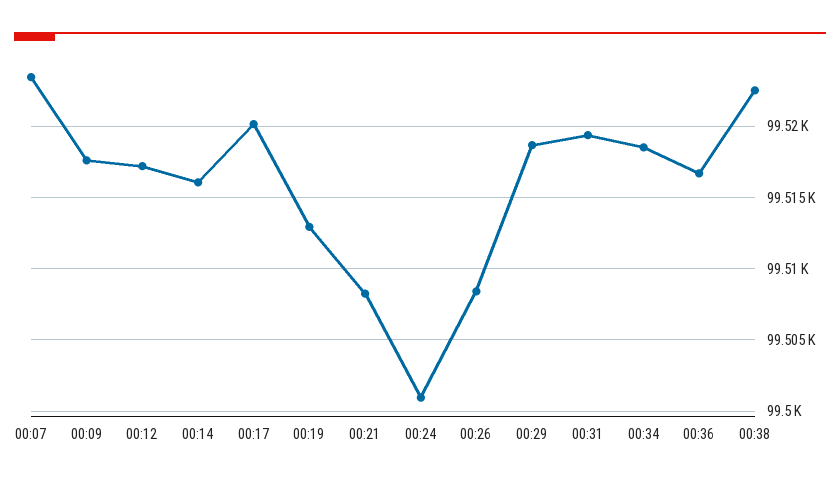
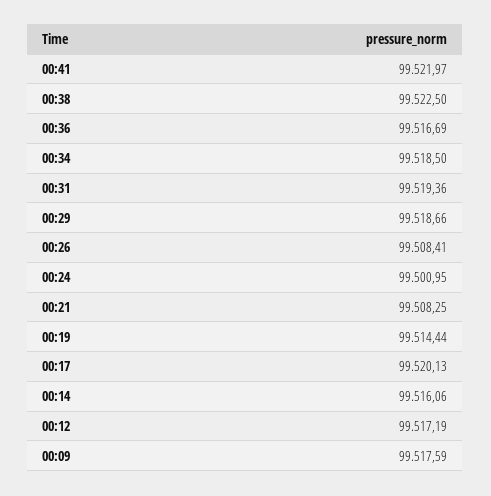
00:07: 99523.5 -> none
00:19: 99513 -> 99514.44
00:41: none -> 99521.97

